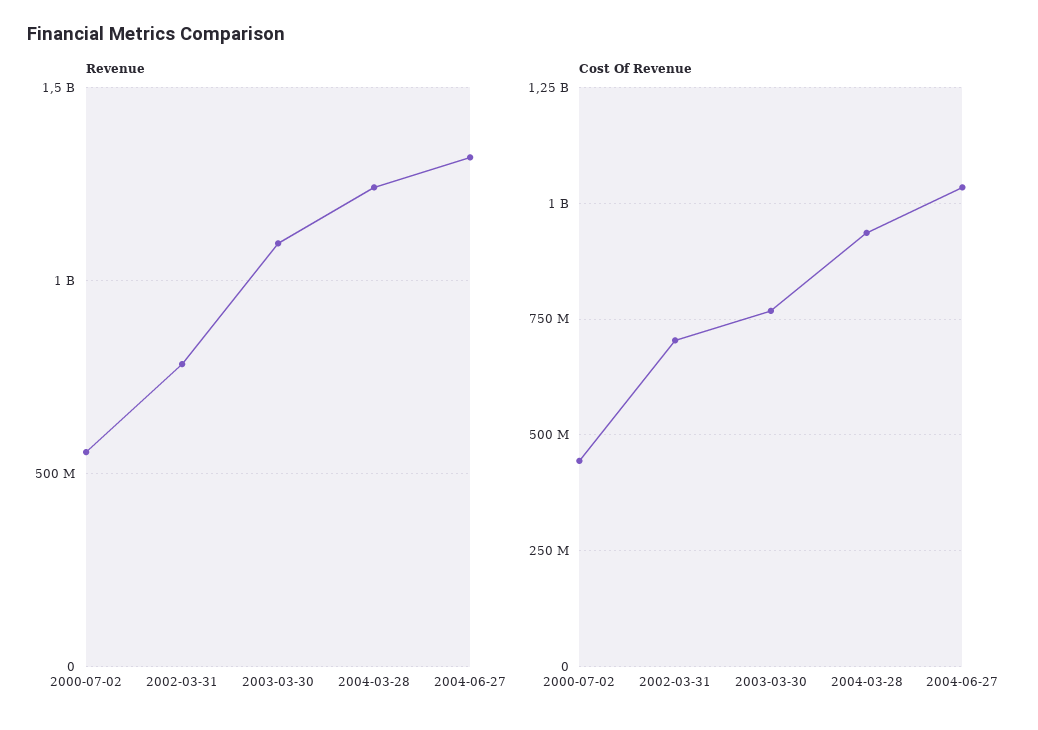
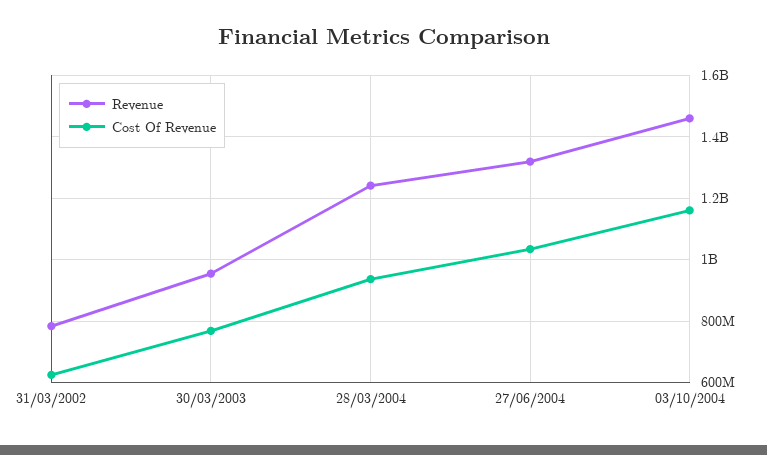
Revenue, 2000-07-02: 550000000 -> none
Revenue, 2003-03-30: 1100000000 -> 960000000
Cost Of Revenue, 2000-07-02: 450000000 -> none
Cost Of Revenue, 2002-03-31: 700000000 -> 620000000
Revenue, 03/10/2004: none -> 1460000000
Cost Of Revenue, 03/10/2004: none -> 1160000000

